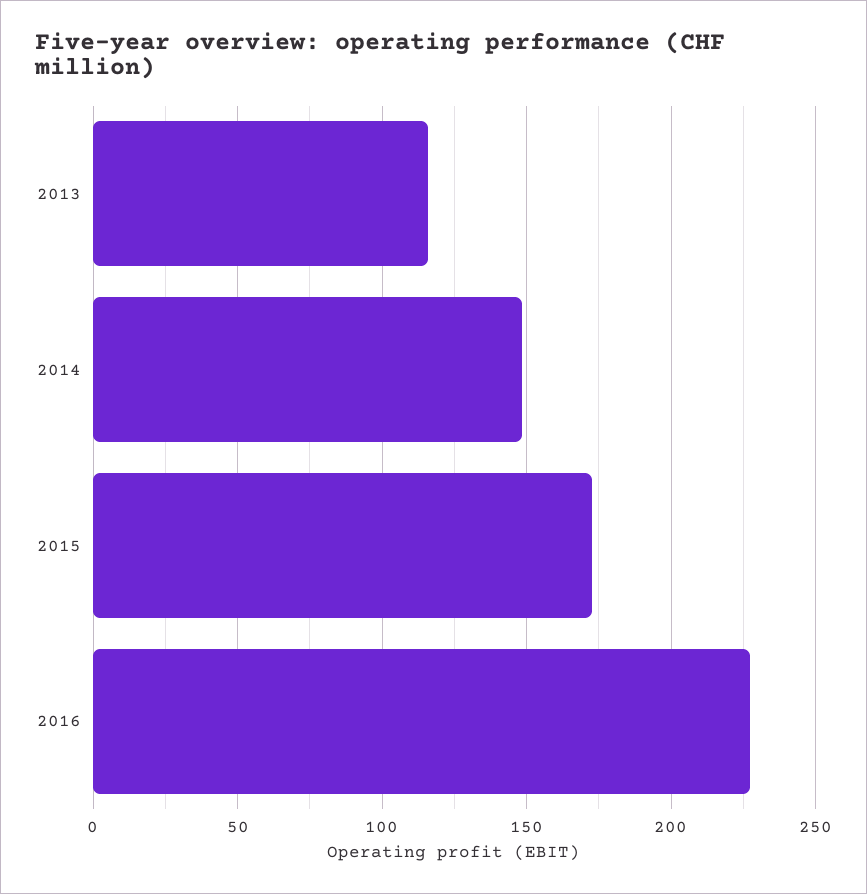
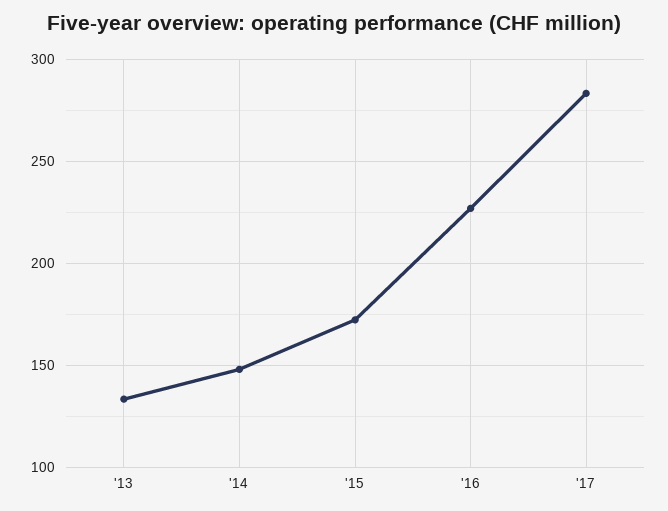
2013: 115 -> 135
'17: none -> 285

